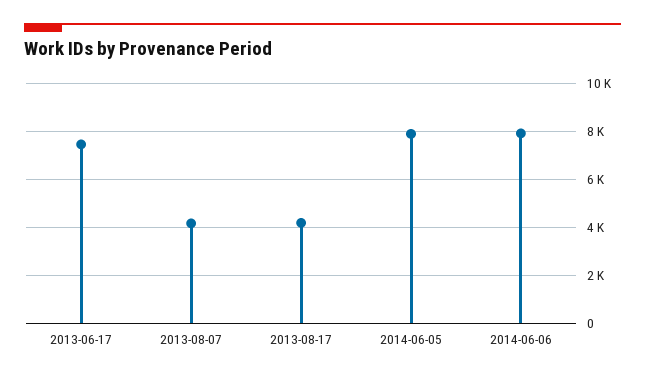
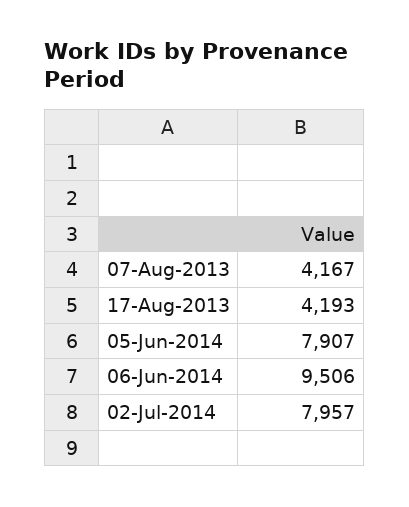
2013-06-17: 7500 -> none
2014-06-06: 8000 -> 9506
02-Jul-2014: none -> 7957

